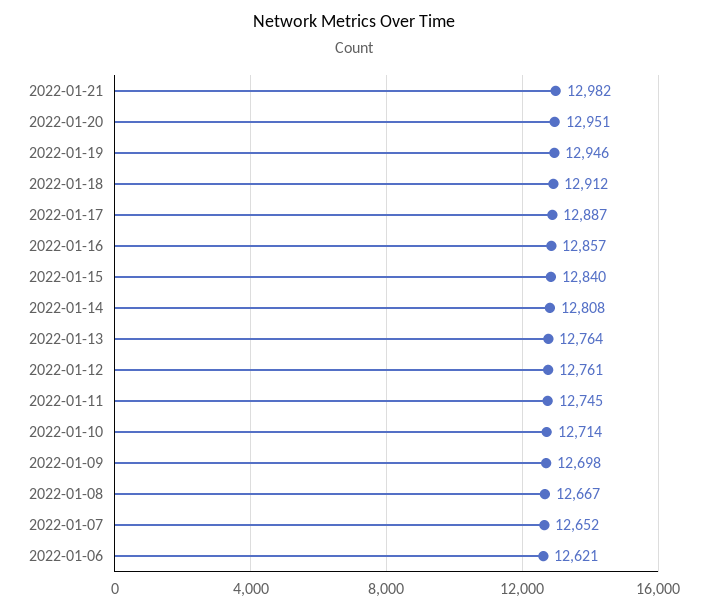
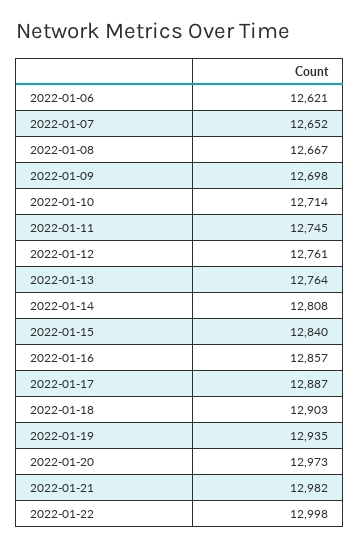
2022-01-20: 12951 -> 12973
2022-01-19: 12946 -> 12935
2022-01-18: 12912 -> 12903
2022-01-22: none -> 12998

